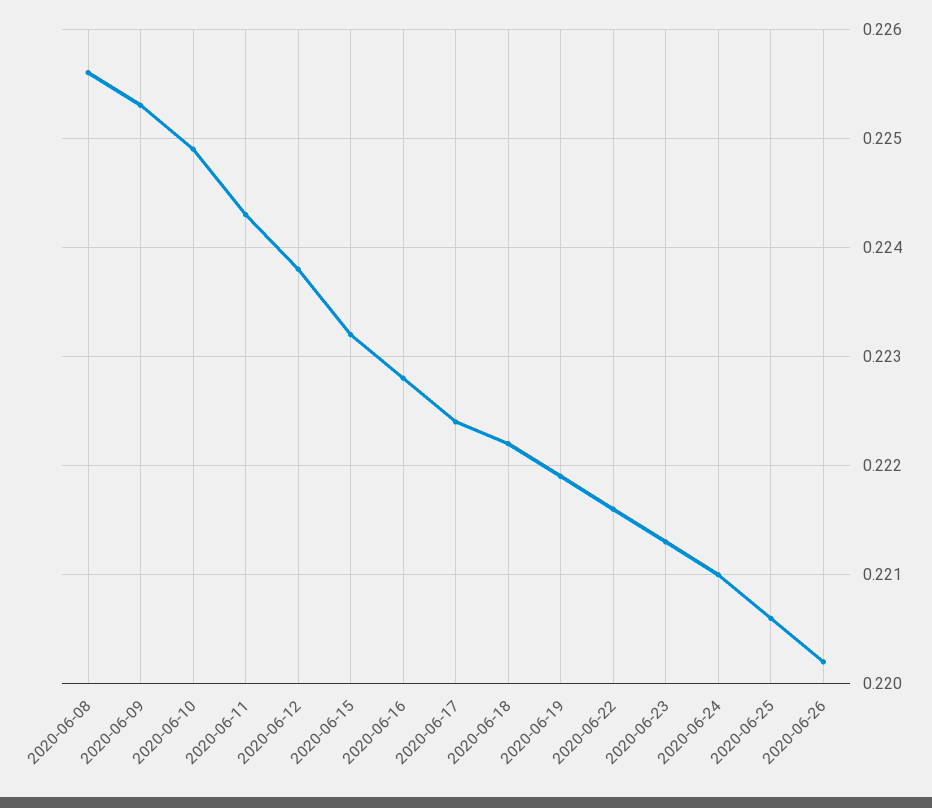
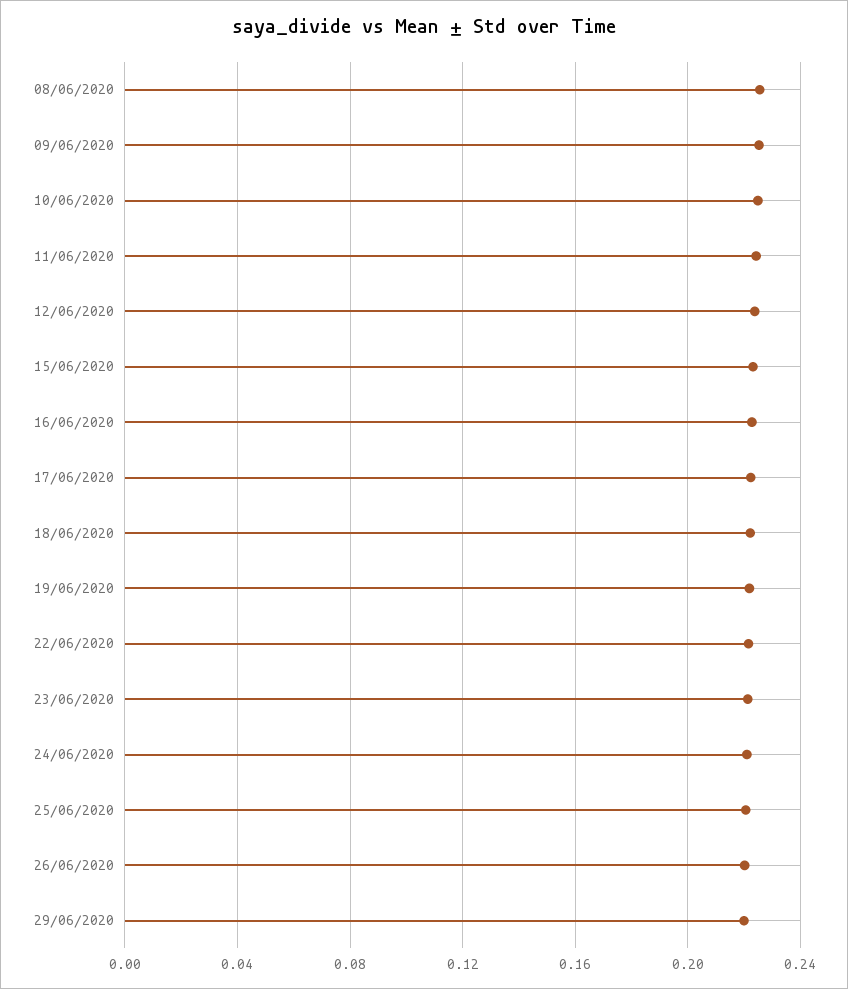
29/06/2020: none -> 0.22

